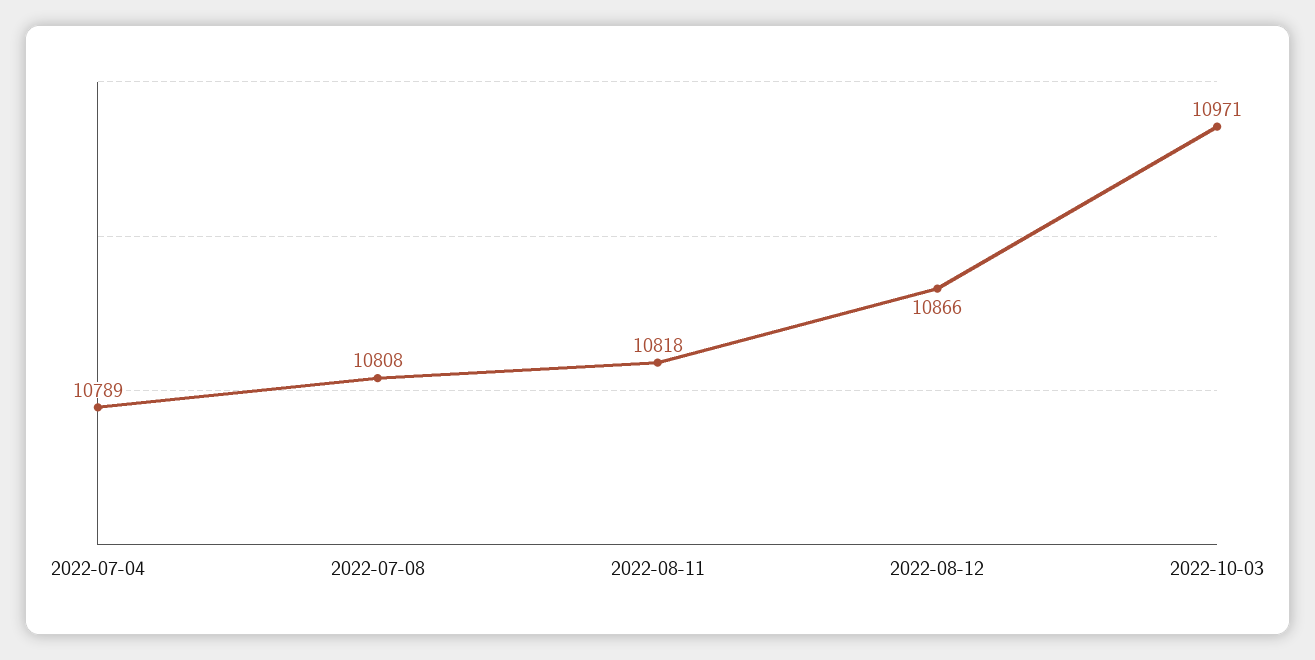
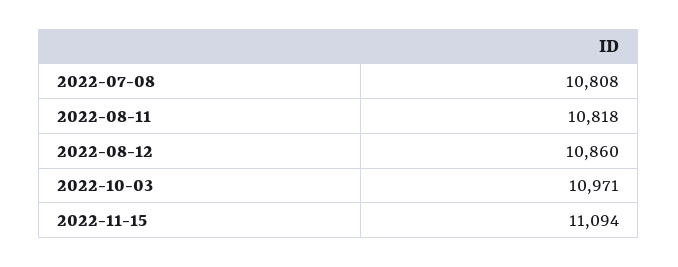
2022-07-04: 10789 -> none
2022-08-12: 10866 -> 10860
2022-11-15: none -> 11094

